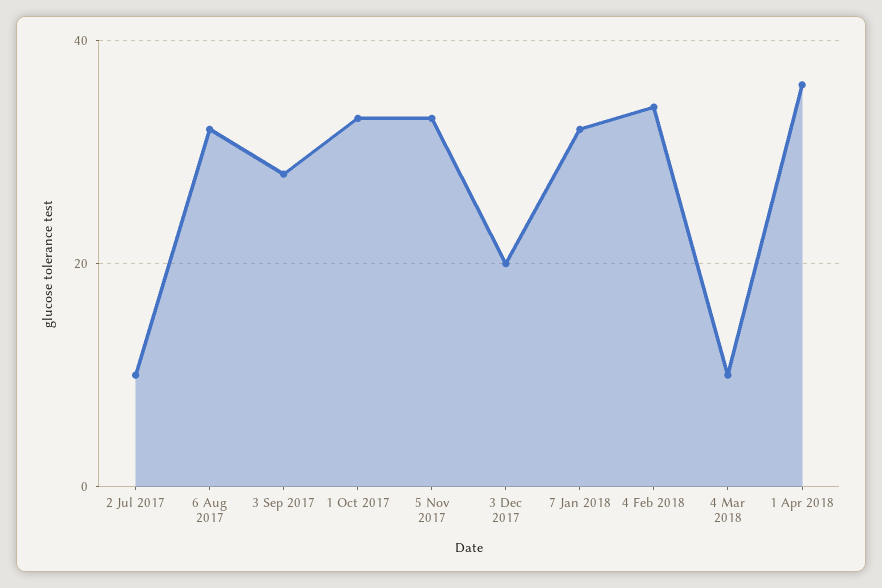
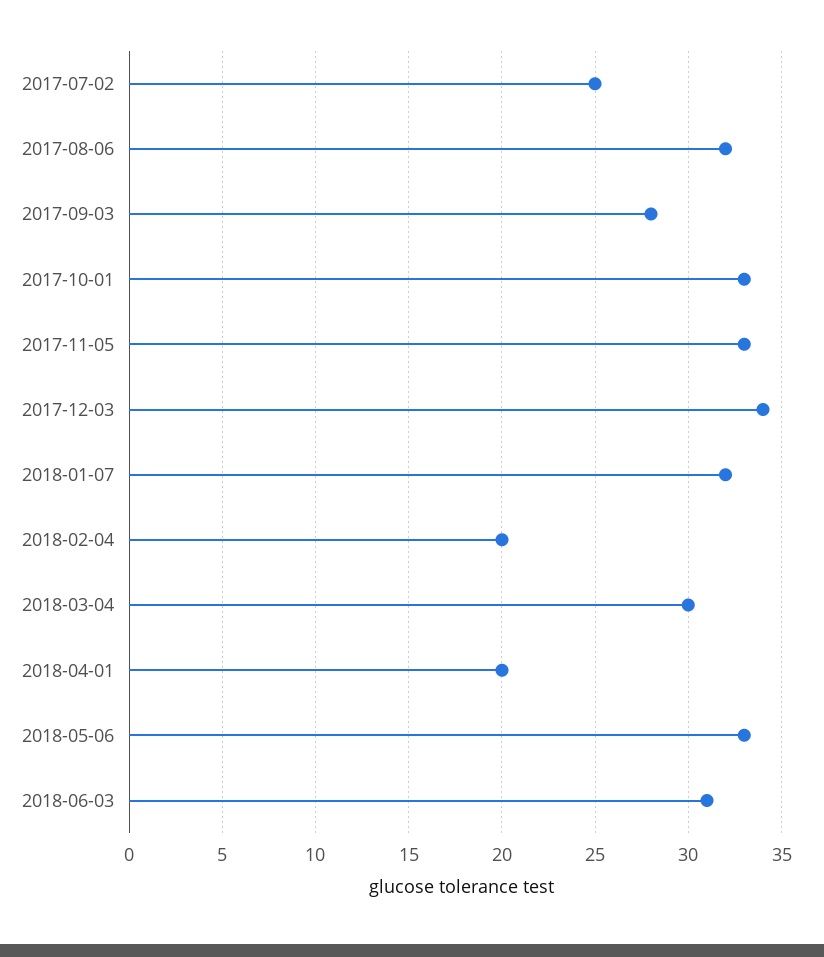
2 Jul 2017: 10 -> 25
3 Dec 2017: 20 -> 34
4 Feb 2018: 35 -> 20
4 Mar 2018: 10 -> 30
1 Apr 2018: 35 -> 20
2018-05-06: none -> 33
2018-06-03: none -> 31

